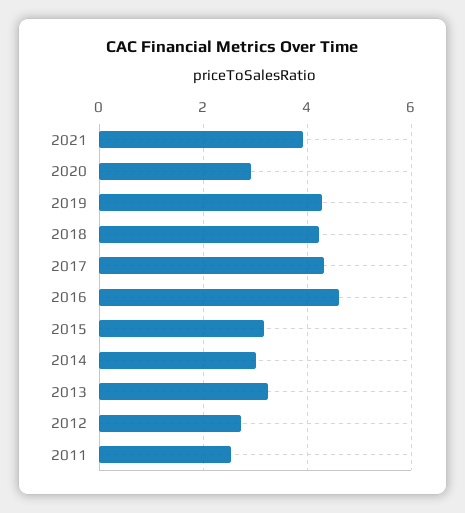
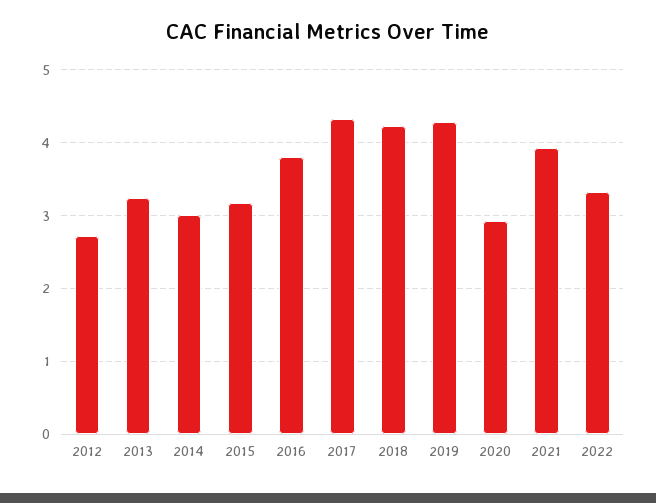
2016: 4.6 -> 3.8
2011: 2.6 -> none
2022: none -> 3.3

